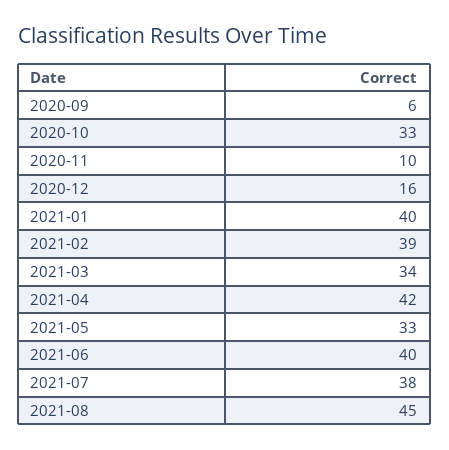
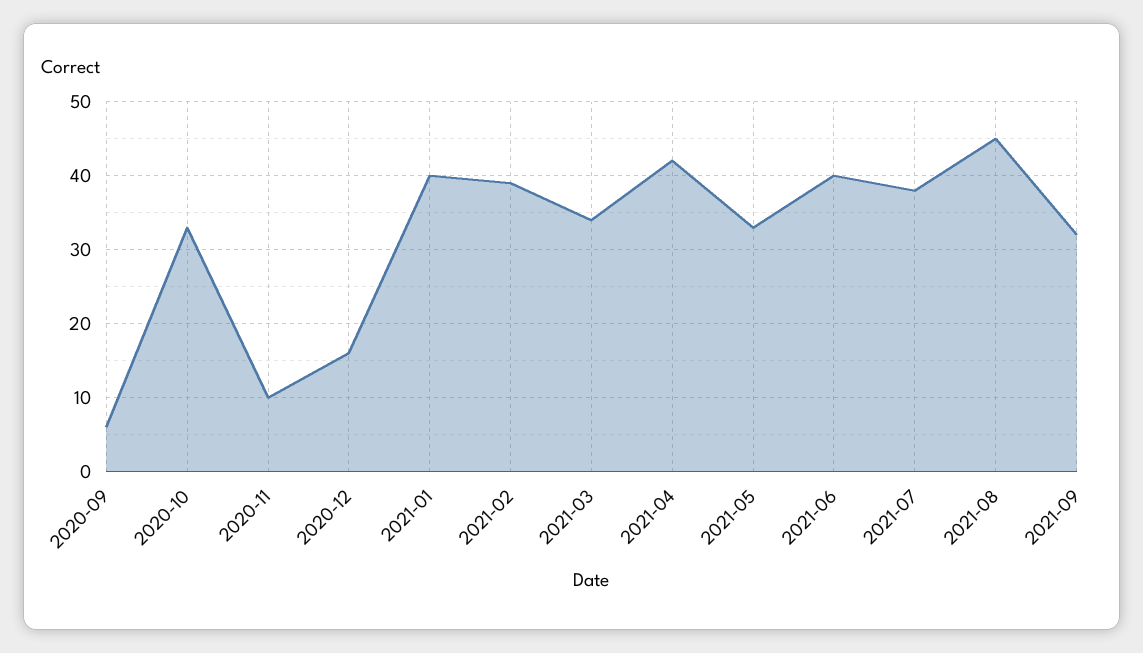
2021-09: none -> 32

